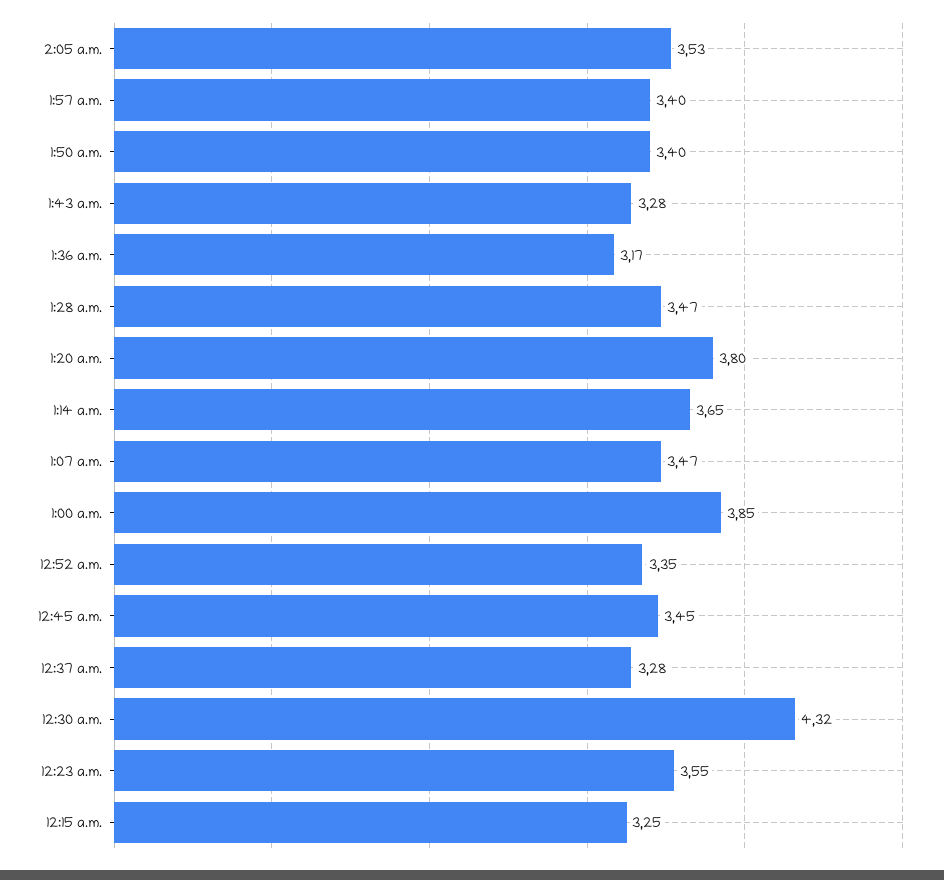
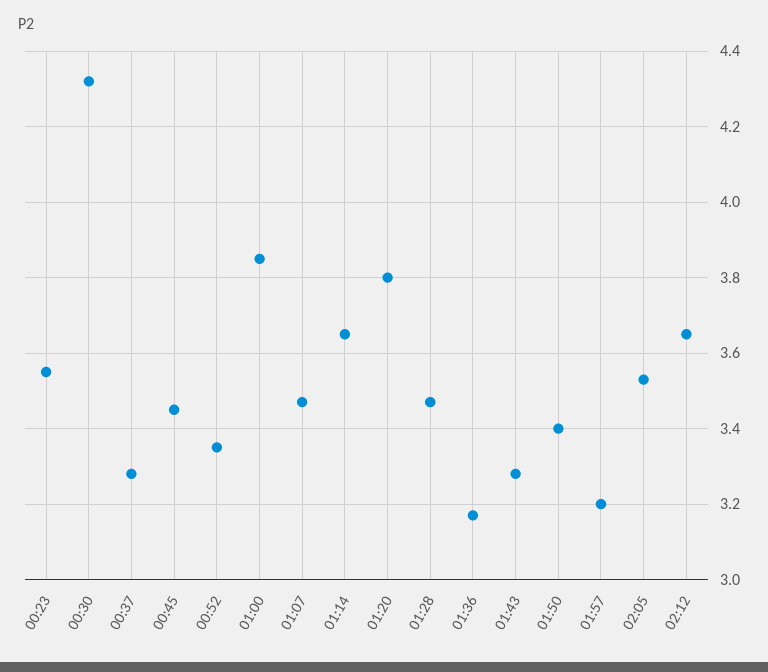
1:57 a.m.: 3.4 -> 3.2
12:15 a.m.: 3.25 -> none
02:12: none -> 3.65

